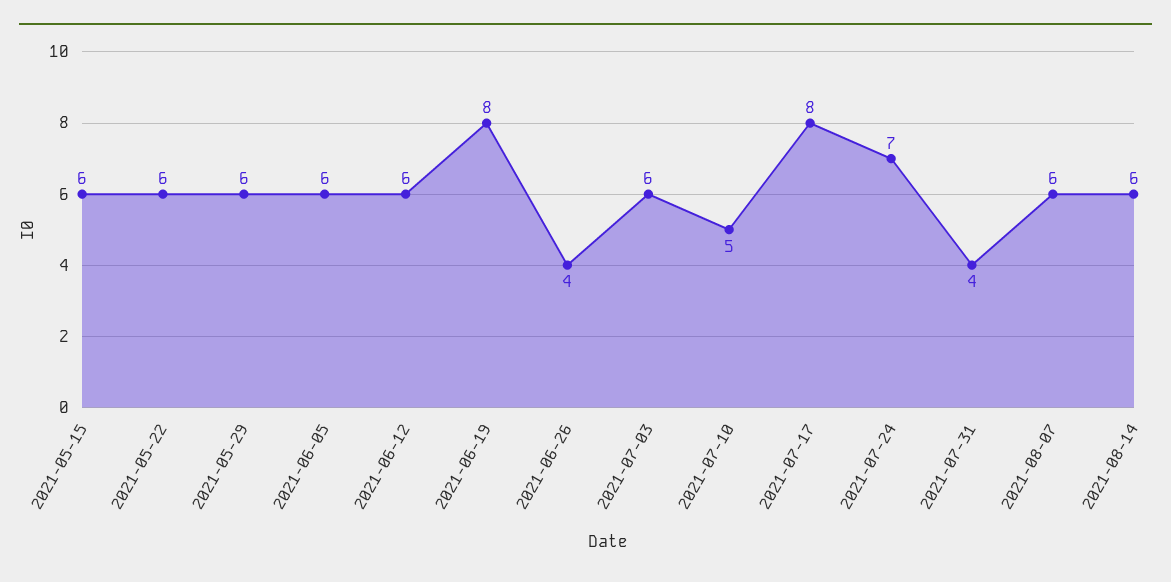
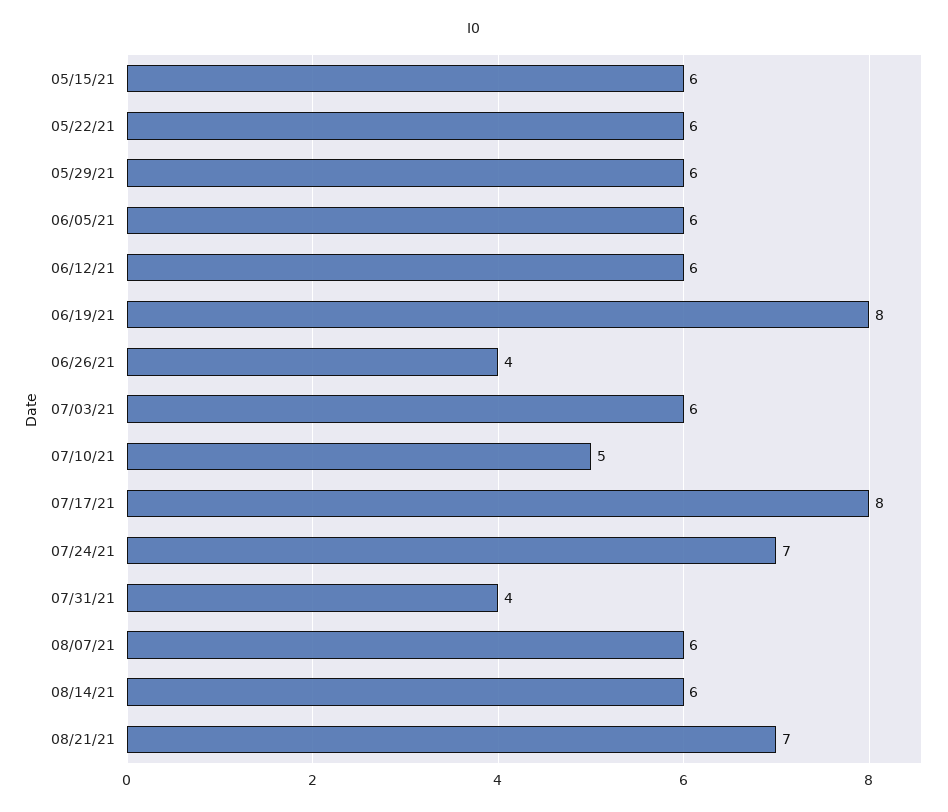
08/21/21: none -> 7

